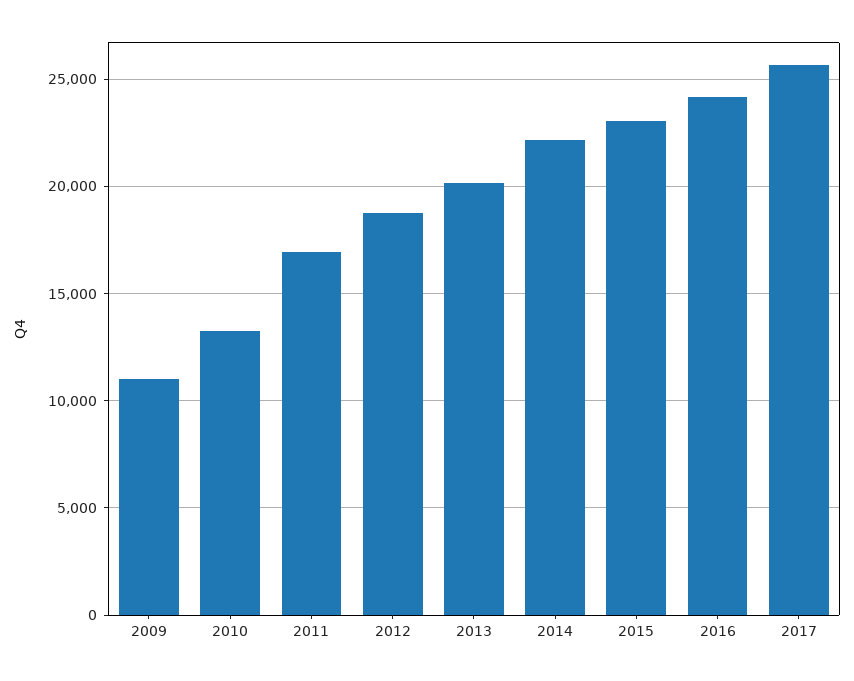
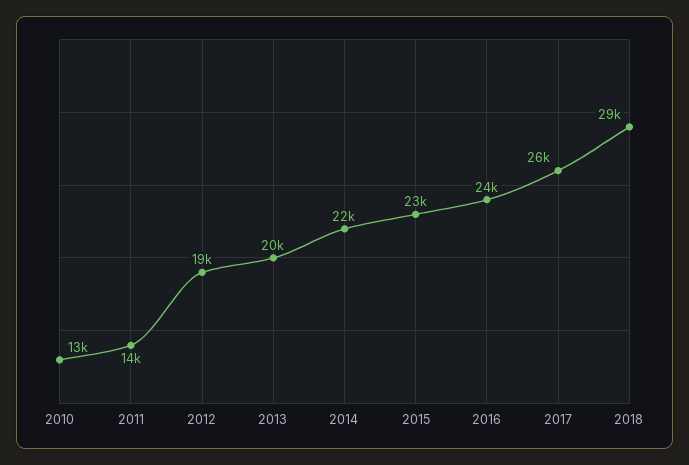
2009: 11000 -> none
2011: 17000 -> 14000
2018: none -> 29000

